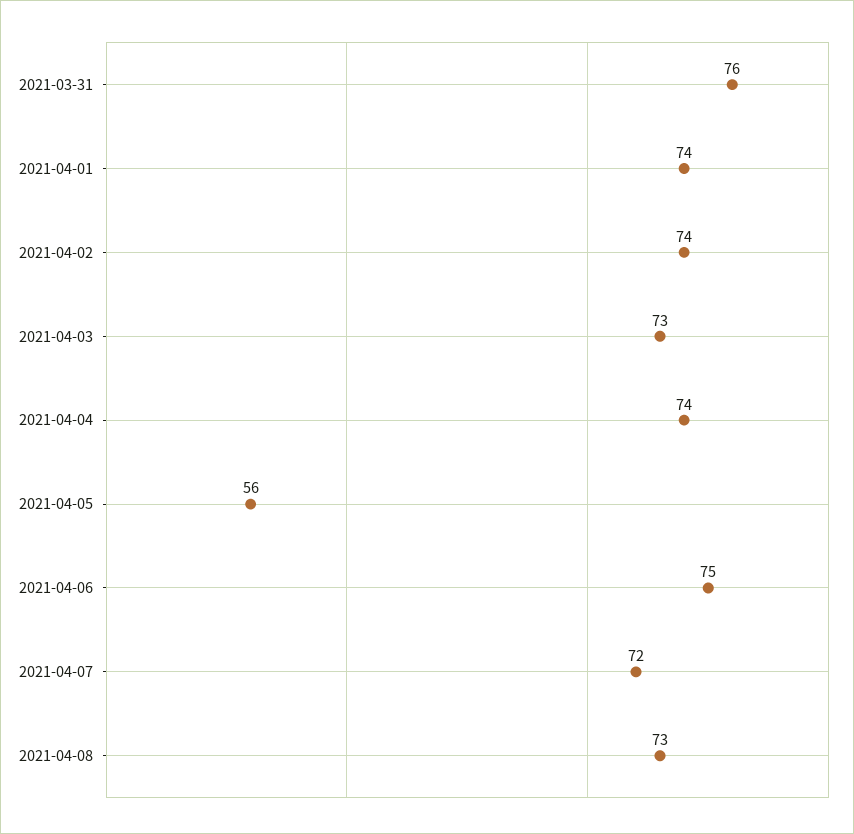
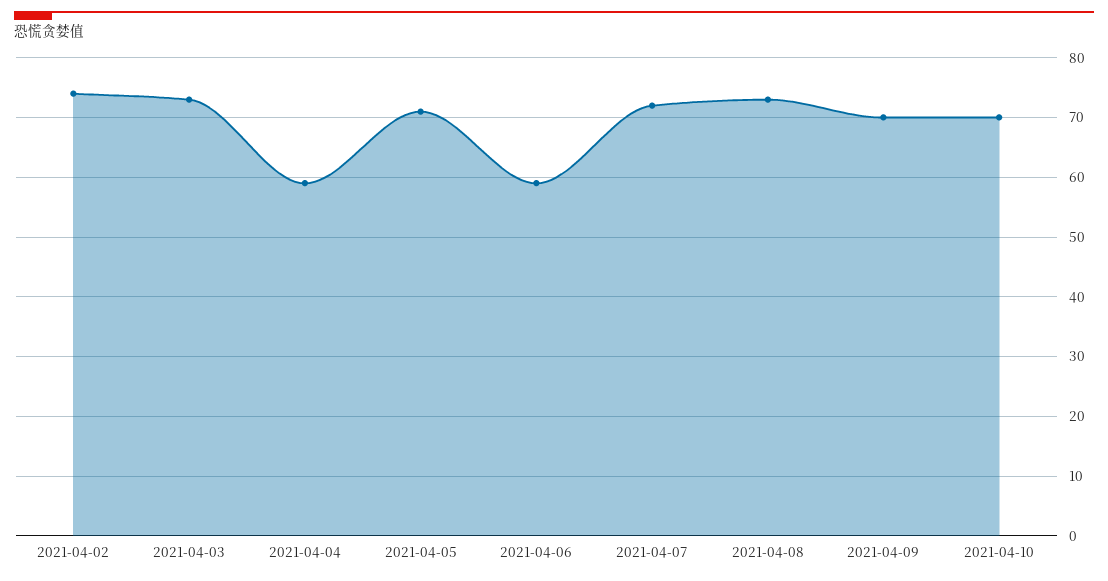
2021-03-31: 76 -> none
2021-04-01: 74 -> none
2021-04-04: 74 -> 60
2021-04-05: 56 -> 70
2021-04-06: 75 -> 60
2021-04-09: none -> 70
2021-04-10: none -> 70

